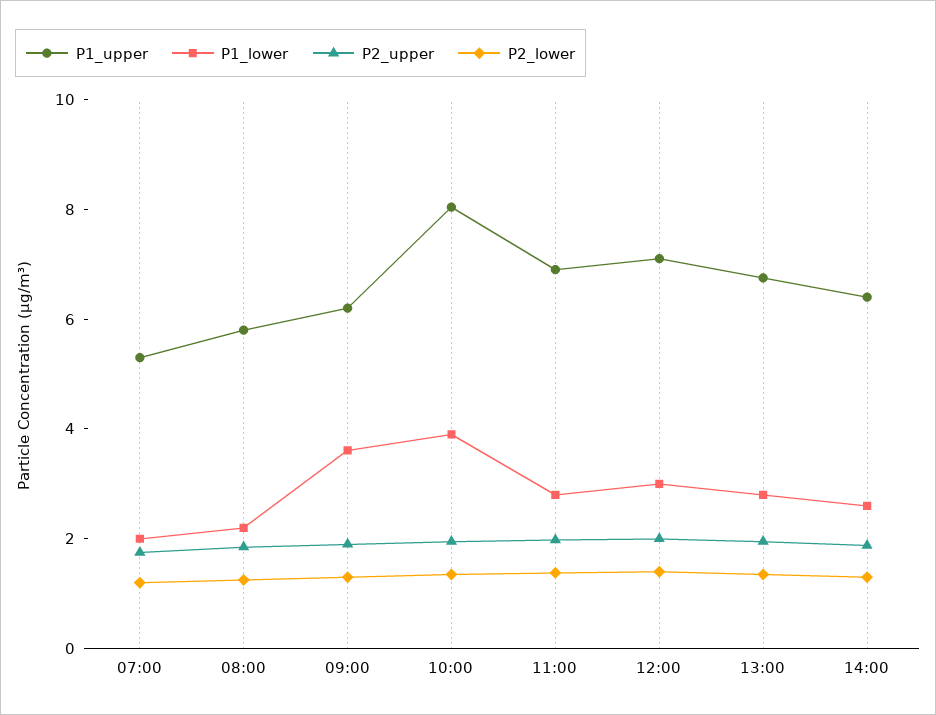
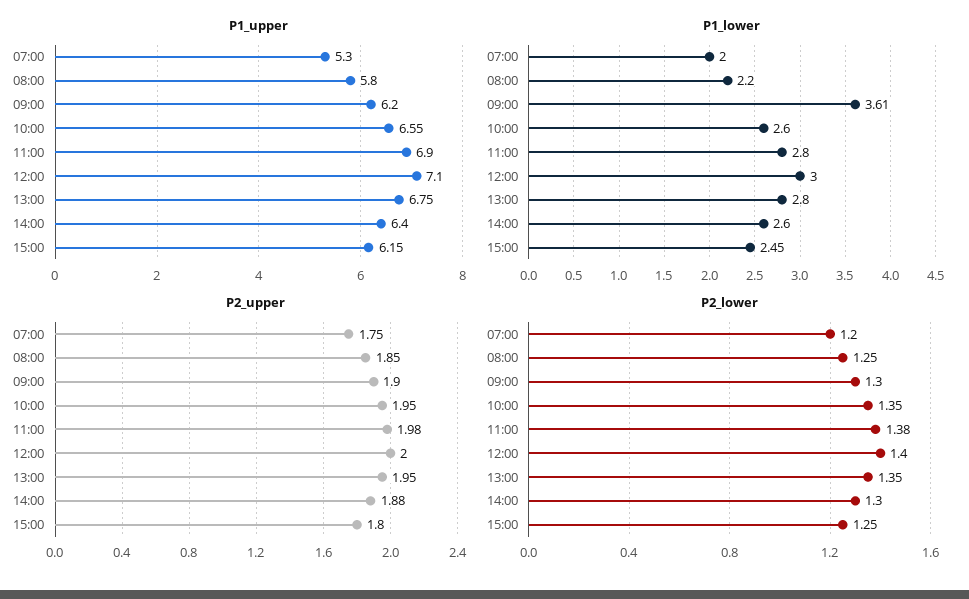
P1_upper, 10:00: 8 -> 6.55
P1_lower, 10:00: 4 -> 2.6
P1_upper, 15:00: none -> 6.15
P1_lower, 15:00: none -> 2.45
P2_upper, 15:00: none -> 1.8
P2_lower, 15:00: none -> 1.25

